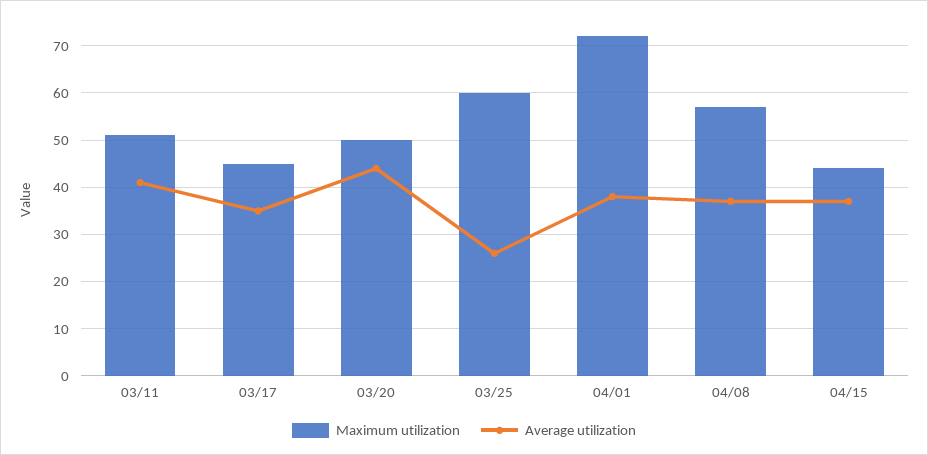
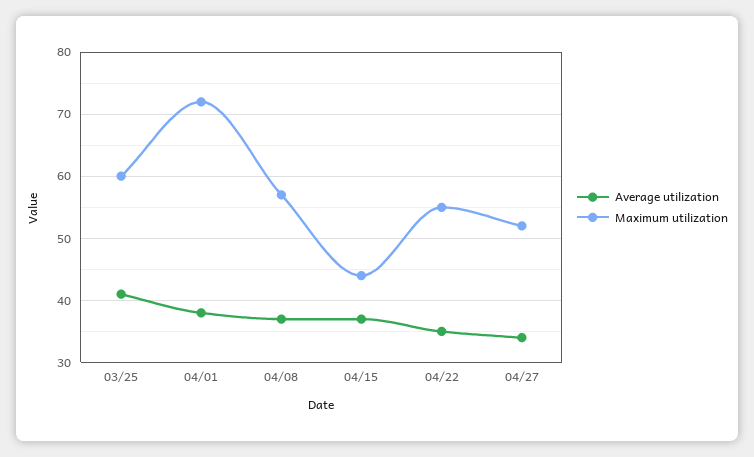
Maximum utilization, 03/11: 50 -> none
Average utilization, 03/11: 40 -> none
Maximum utilization, 03/17: 45 -> none
Average utilization, 03/17: 35 -> none
Maximum utilization, 03/20: 50 -> none
Average utilization, 03/20: 45 -> none
Average utilization, 03/25: 25 -> 41
Average utilization, 04/22: none -> 35
Maximum utilization, 04/22: none -> 55
Average utilization, 04/27: none -> 34
Maximum utilization, 04/27: none -> 52

